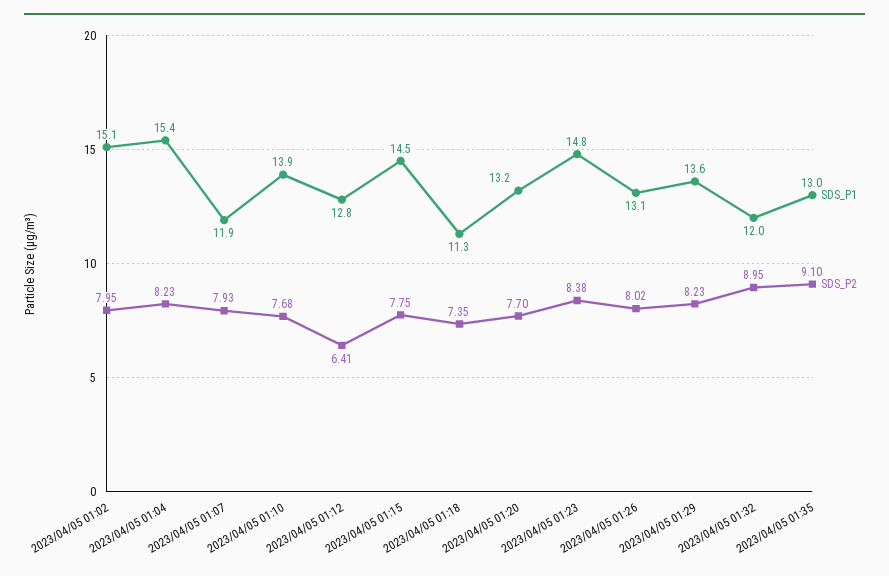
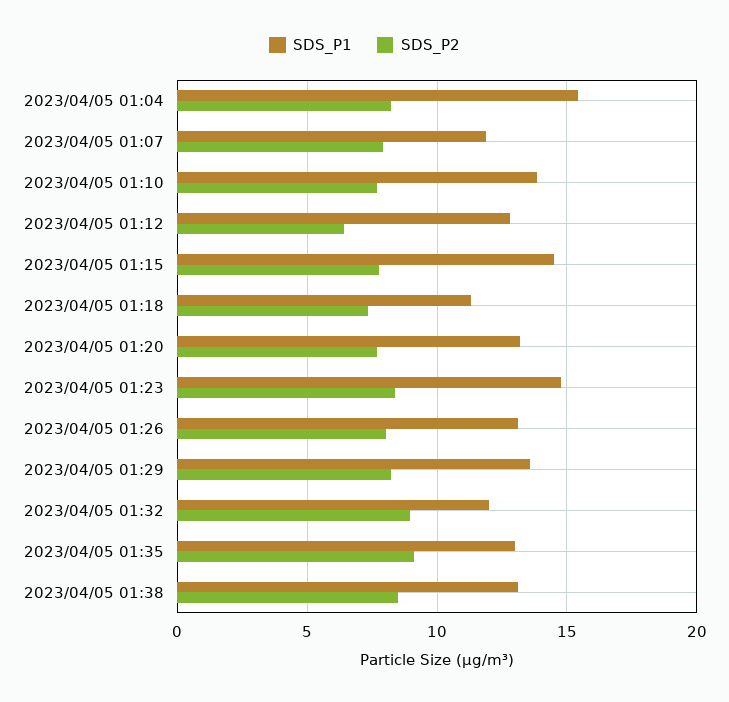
SDS_P1, 2023/04/05 01:02: 15.1 -> none
SDS_P2, 2023/04/05 01:02: 7.95 -> none
SDS_P1, 2023/04/05 01:38: none -> 13
SDS_P2, 2023/04/05 01:38: none -> 8.5

